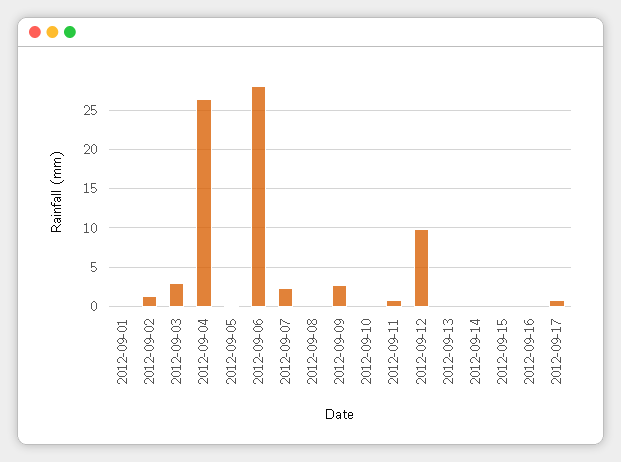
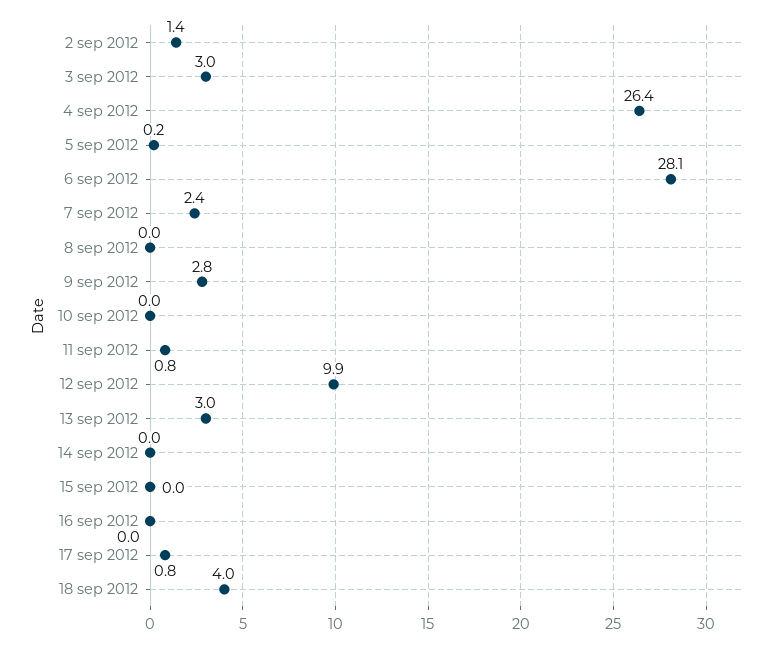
2012-09-01: 0 -> none
2012-09-13: 0 -> 3
18 sep 2012: none -> 4

